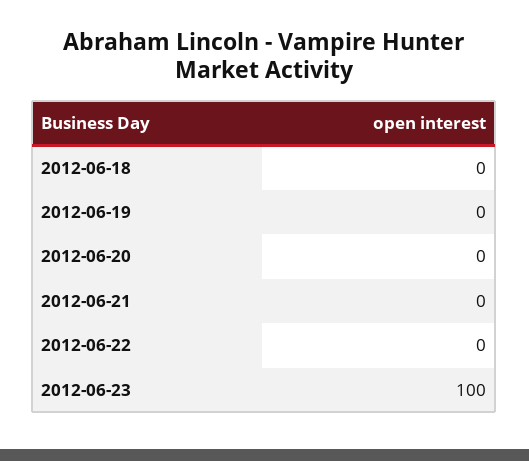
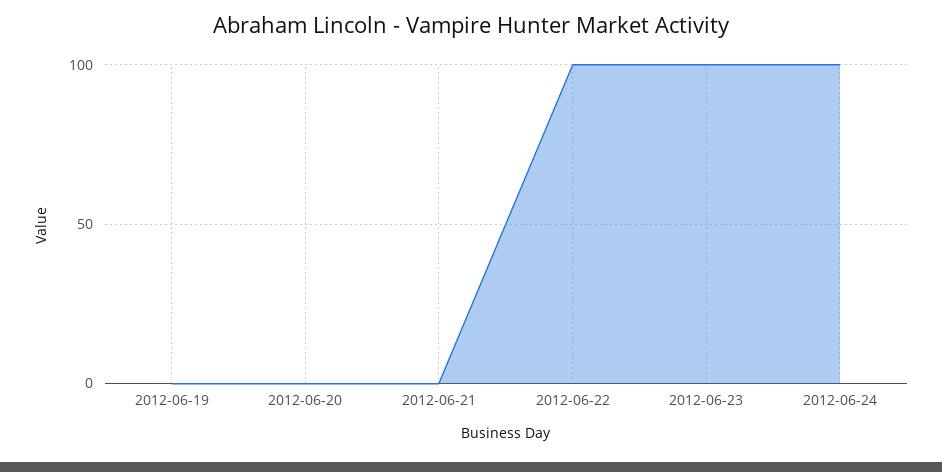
2012-06-18: 0 -> none
2012-06-22: 0 -> 100
2012-06-24: none -> 100

